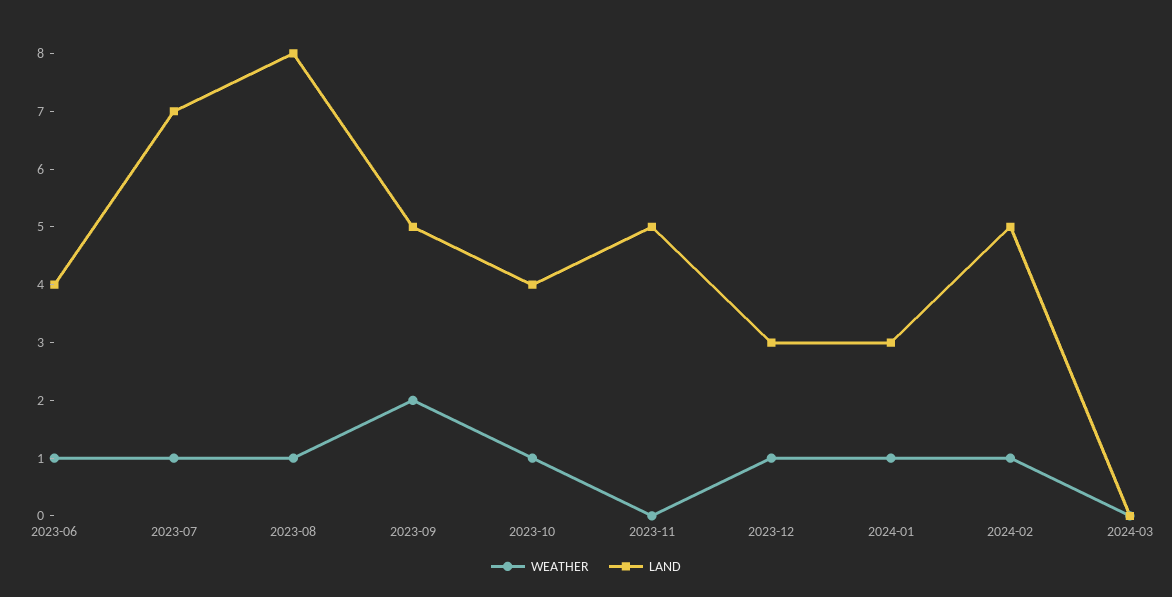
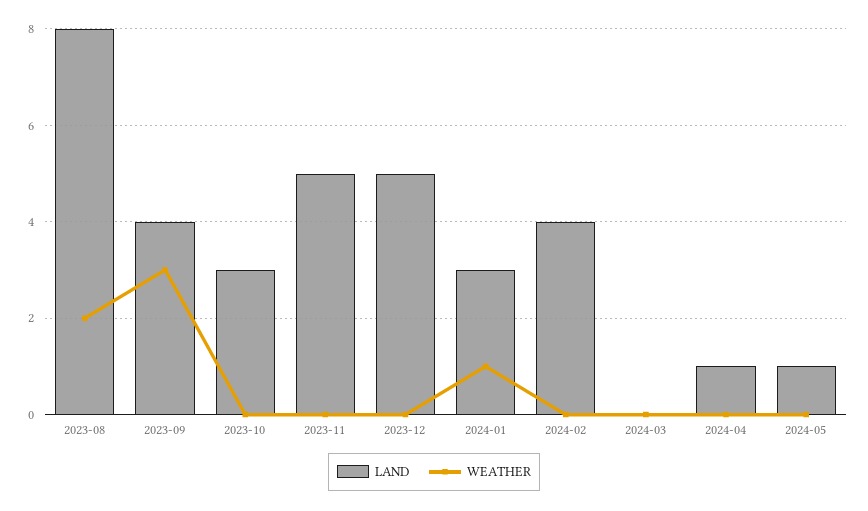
WEATHER, 2023-06: 1 -> none
LAND, 2023-06: 4 -> none
WEATHER, 2023-07: 1 -> none
LAND, 2023-07: 7 -> none
WEATHER, 2023-08: 1 -> 2
WEATHER, 2023-09: 2 -> 3
LAND, 2023-09: 5 -> 4
WEATHER, 2023-10: 1 -> 0
LAND, 2023-10: 4 -> 3
WEATHER, 2023-12: 1 -> 0
LAND, 2023-12: 3 -> 5
WEATHER, 2024-02: 1 -> 0
LAND, 2024-02: 5 -> 4
LAND, 2024-04: none -> 1
WEATHER, 2024-04: none -> 0
LAND, 2024-05: none -> 1
WEATHER, 2024-05: none -> 0

